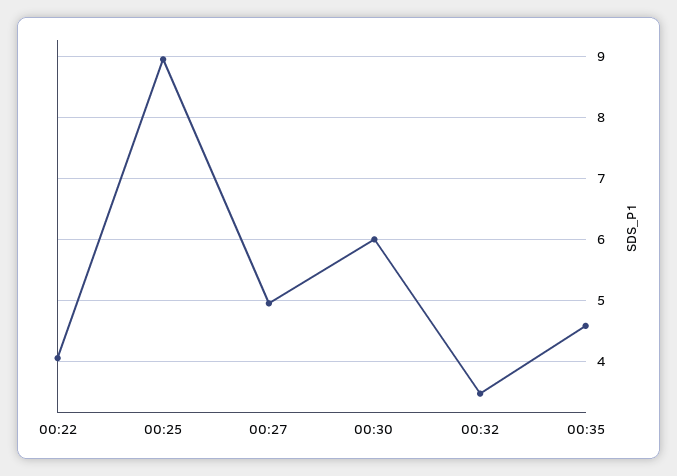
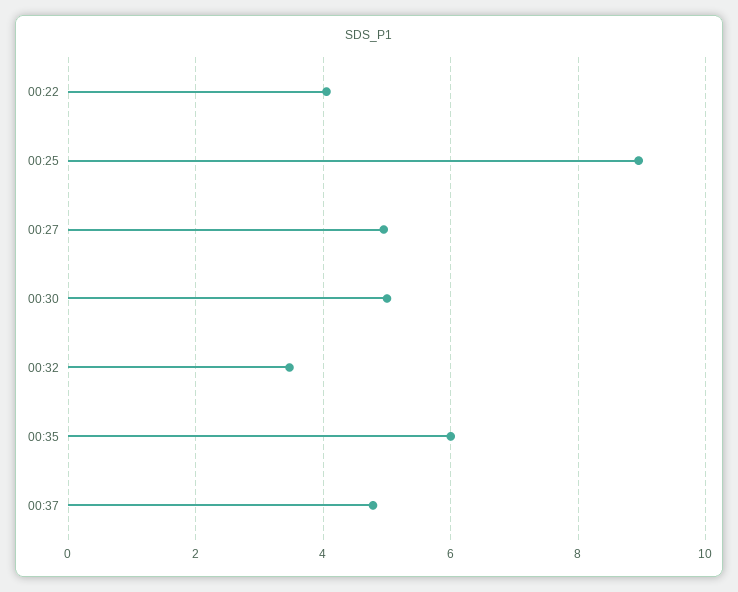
00:30: 6 -> 5
00:35: 4.6 -> 6
00:37: none -> 4.8

